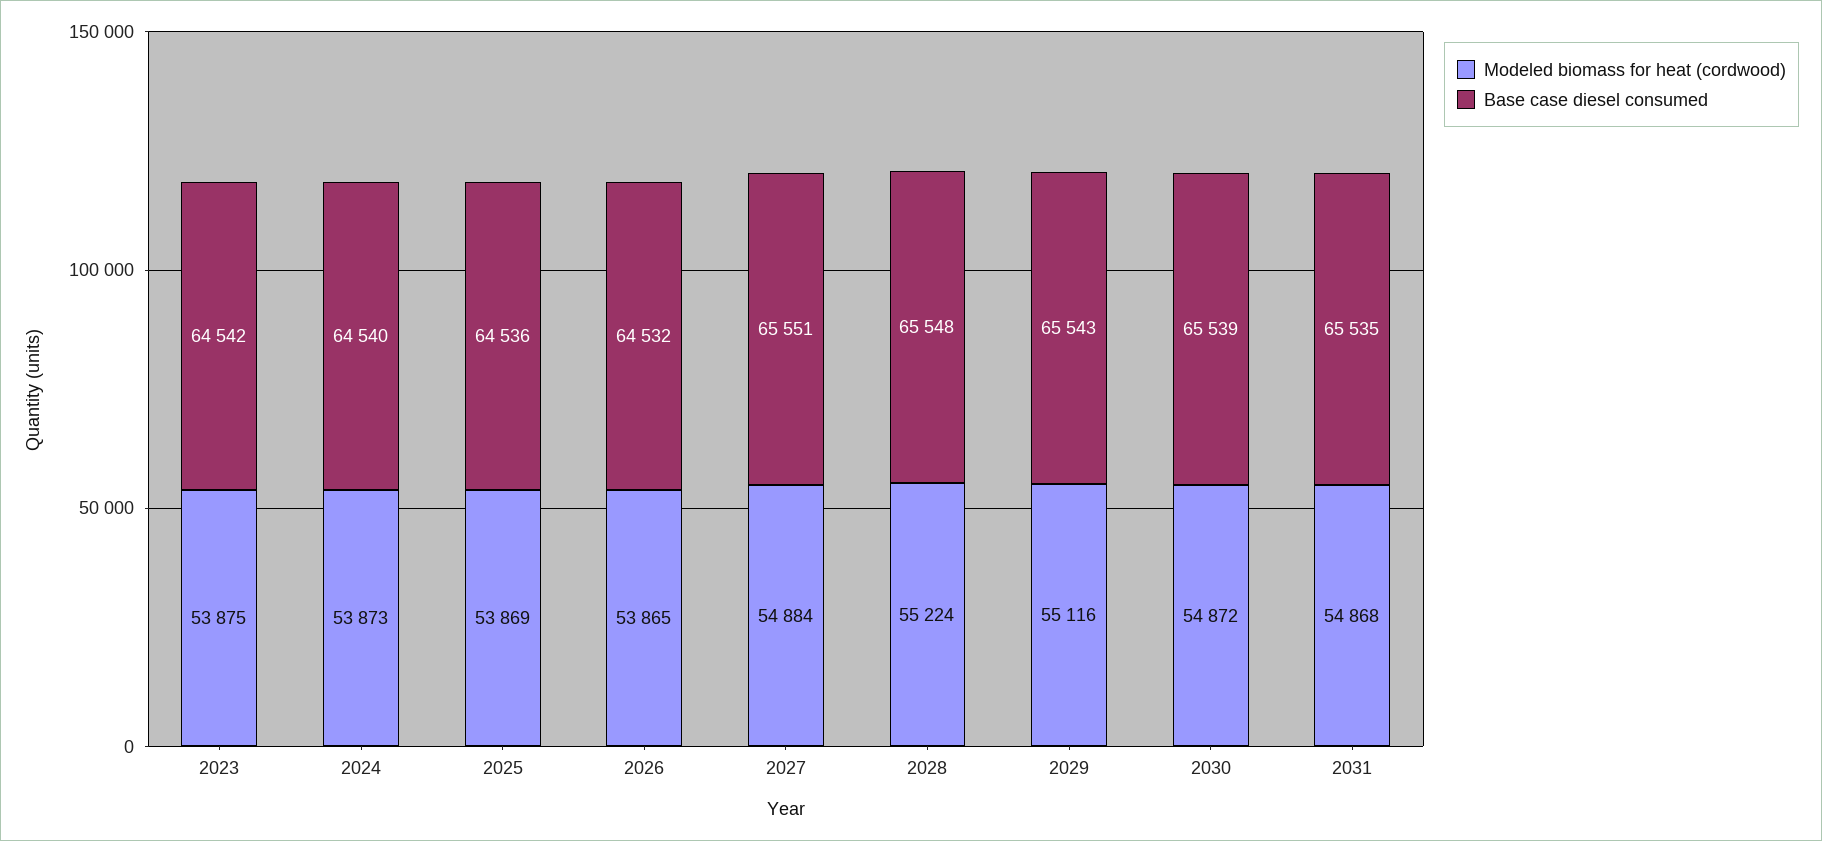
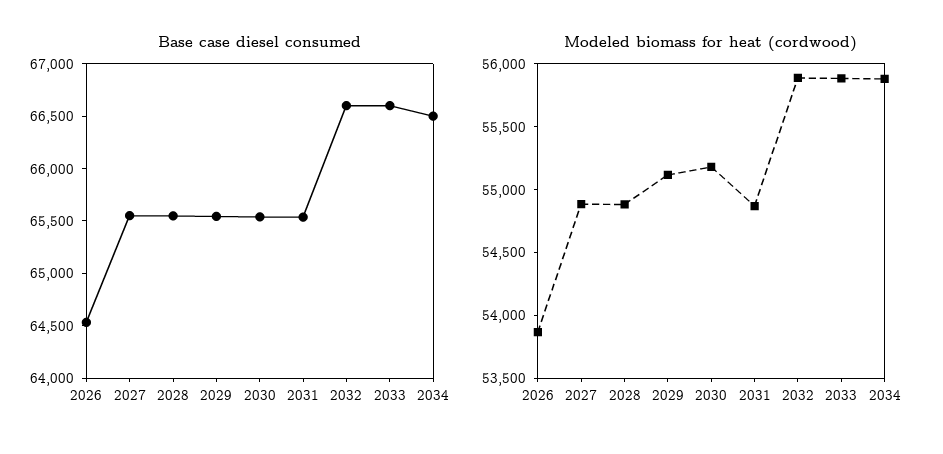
Modeled biomass for heat (cordwood), 2023: 53875 -> none
Base case diesel consumed, 2023: 64542 -> none
Modeled biomass for heat (cordwood), 2024: 53873 -> none
Base case diesel consumed, 2024: 64540 -> none
Modeled biomass for heat (cordwood), 2025: 53869 -> none
Base case diesel consumed, 2025: 64536 -> none
Modeled biomass for heat (cordwood), 2028: 55224 -> 54900
Modeled biomass for heat (cordwood), 2030: 54872 -> 55200
Base case diesel consumed, 2032: none -> 66600
Base case diesel consumed, 2033: none -> 66600
Base case diesel consumed, 2034: none -> 66500
Modeled biomass for heat (cordwood), 2032: none -> 55900
Modeled biomass for heat (cordwood), 2033: none -> 55900
Modeled biomass for heat (cordwood), 2034: none -> 55900

